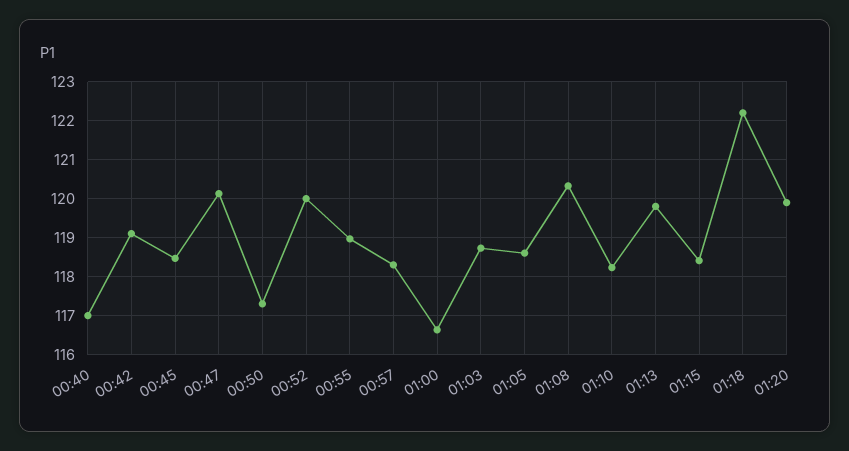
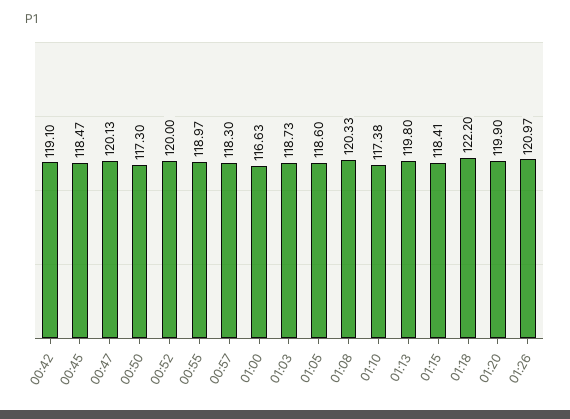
00:40: 117 -> none
01:10: 118.2 -> 117.38
01:26: none -> 120.97

